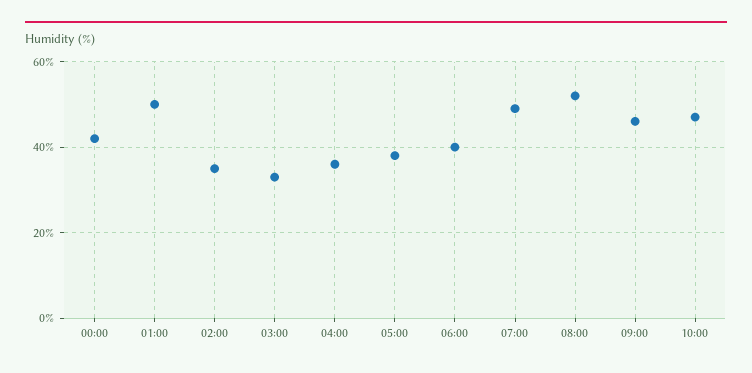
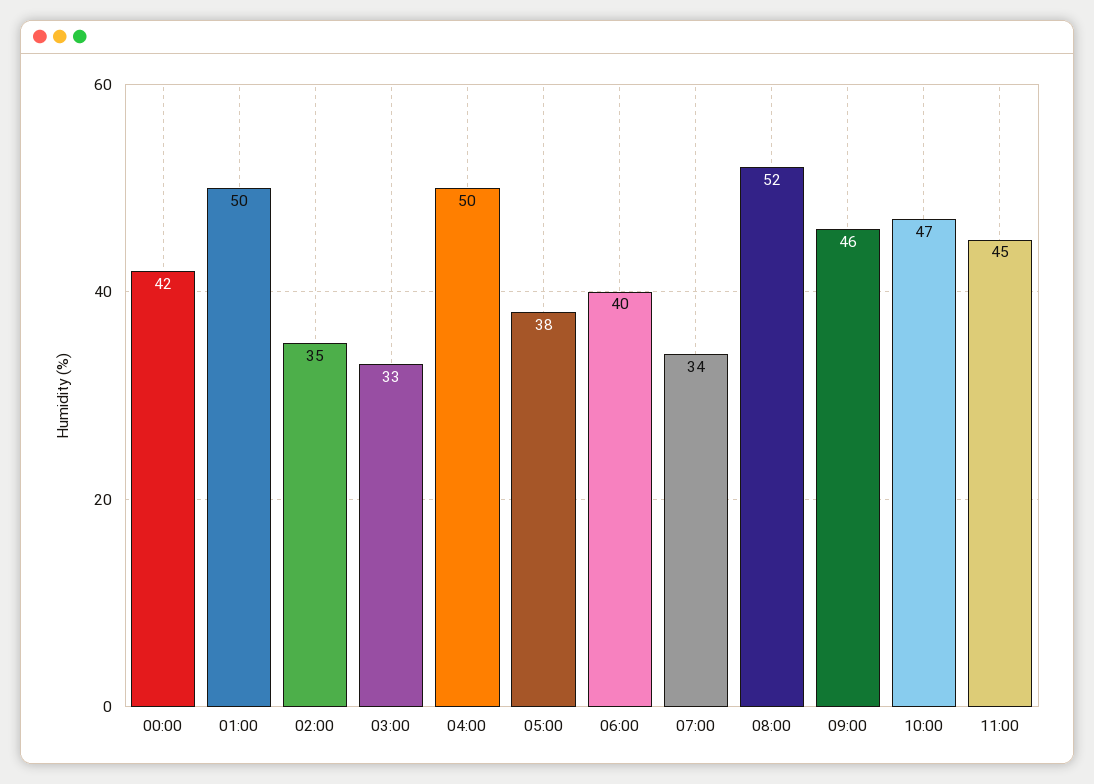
04:00: 35 -> 50
07:00: 50 -> 34
11:00: none -> 45

